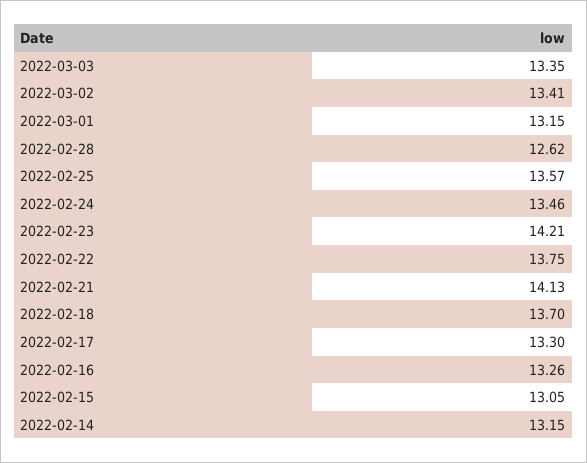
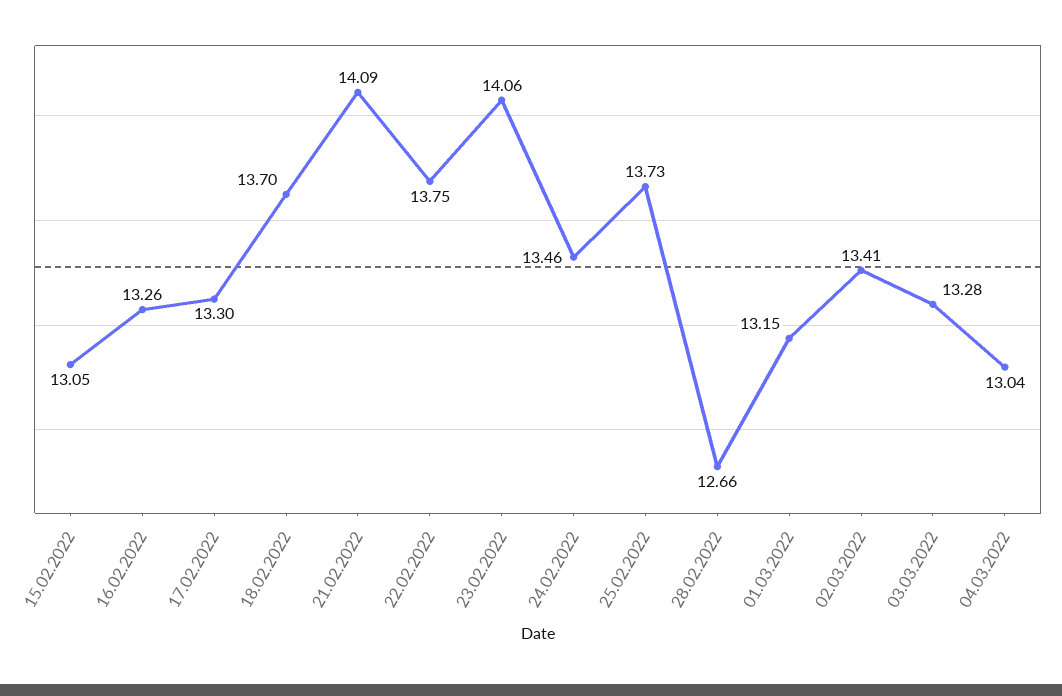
2022-03-03: 13.35 -> 13.28
2022-02-28: 12.62 -> 12.66
2022-02-25: 13.57 -> 13.73
2022-02-23: 14.21 -> 14.06
2022-02-21: 14.13 -> 14.09
2022-02-14: 13.15 -> none
04.03.2022: none -> 13.04

